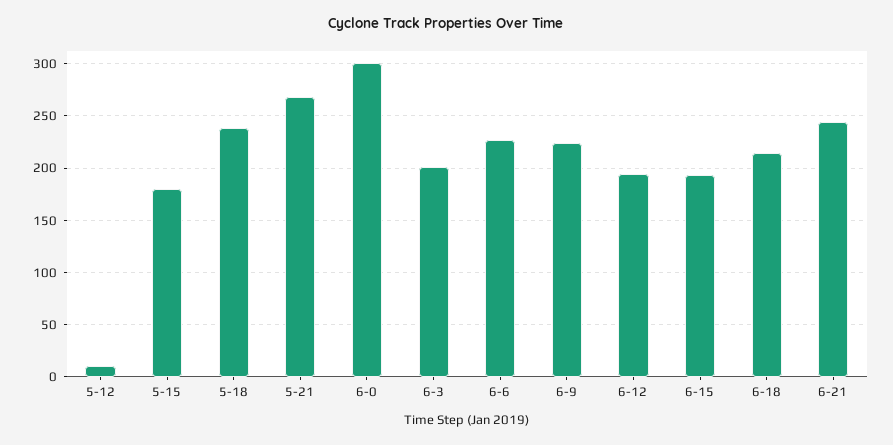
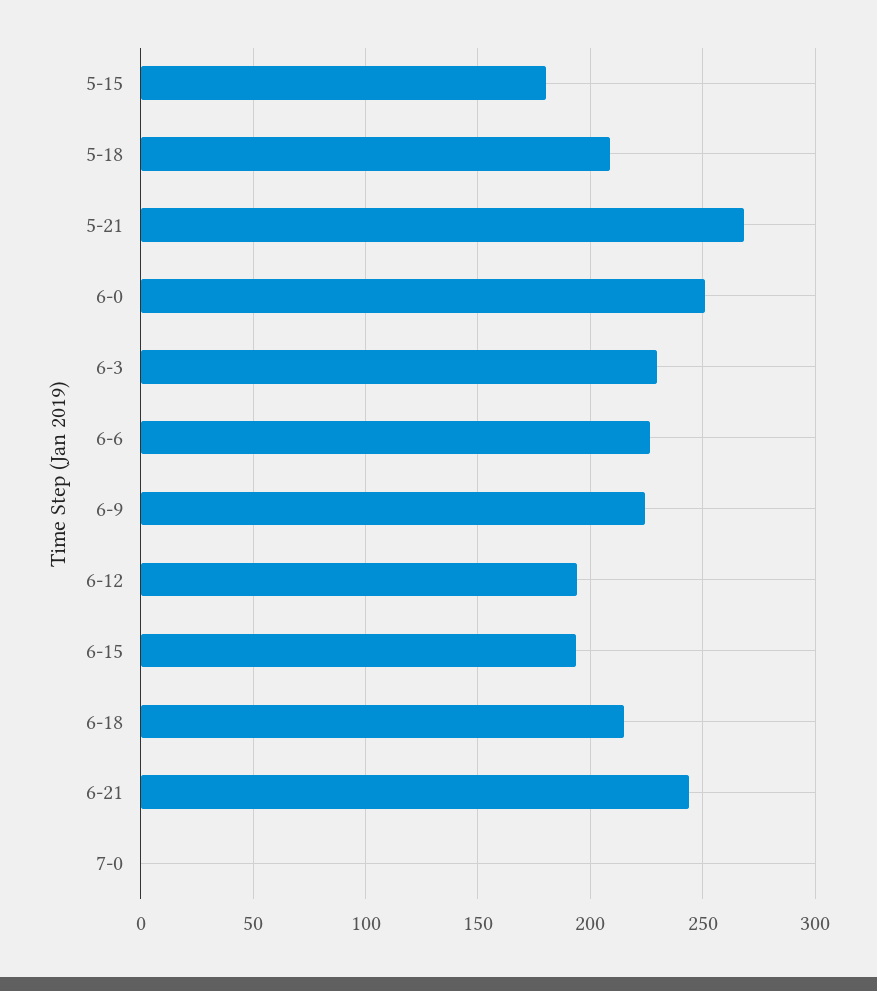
5-12: 10 -> none
5-18: 240 -> 210
6-0: 300 -> 250
6-3: 200 -> 230
7-0: none -> 0

